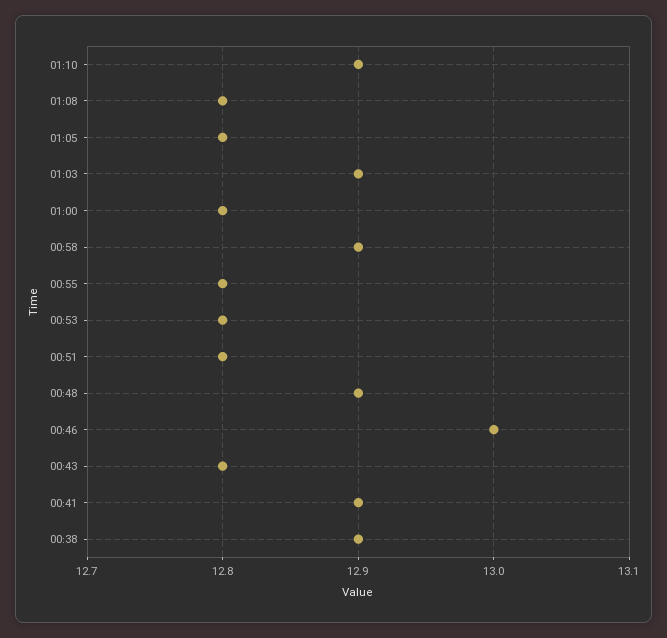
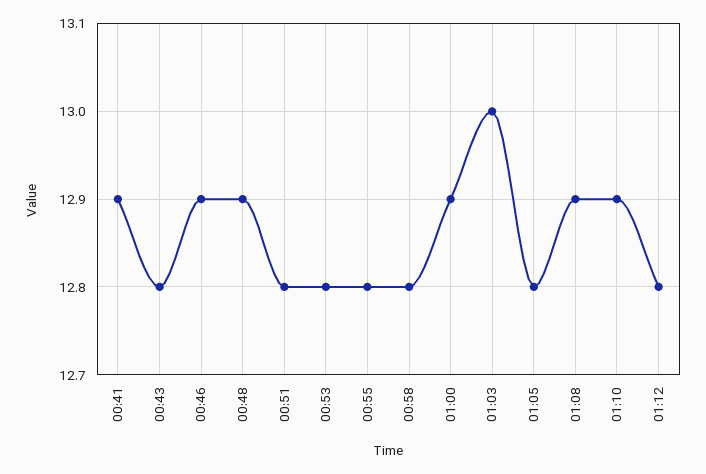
01:08: 12.8 -> 12.9
01:03: 12.9 -> 13
01:00: 12.8 -> 12.9
00:58: 12.9 -> 12.8
00:46: 13 -> 12.9
00:38: 12.9 -> none
01:12: none -> 12.8

